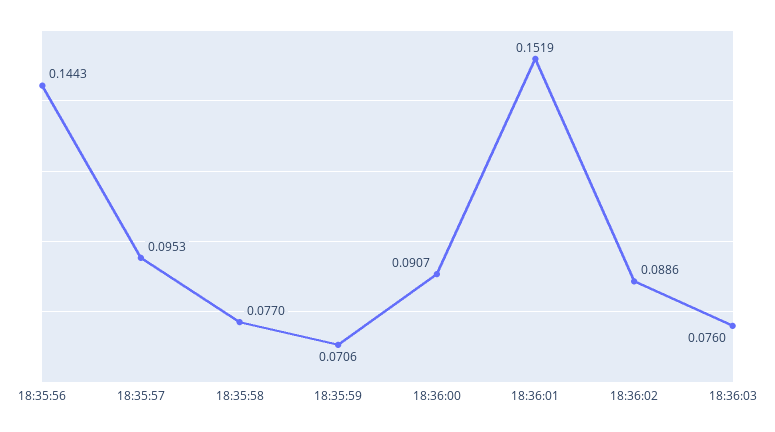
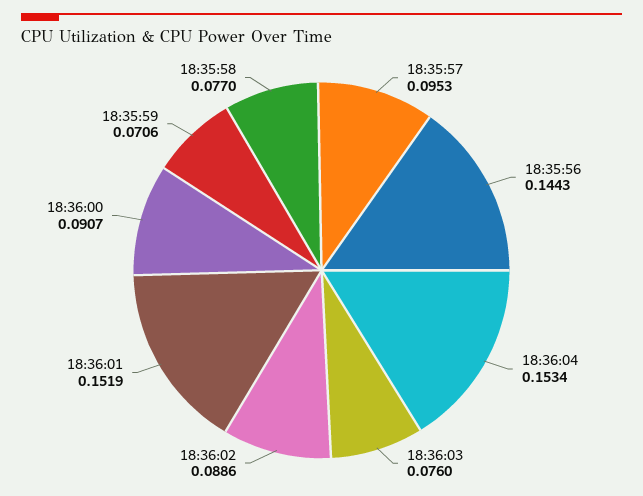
18:36:04: none -> 0.1534

